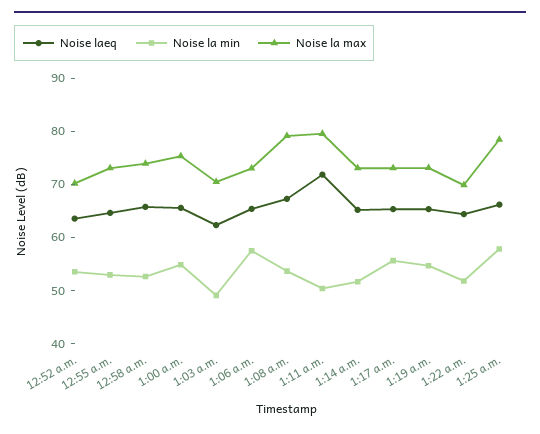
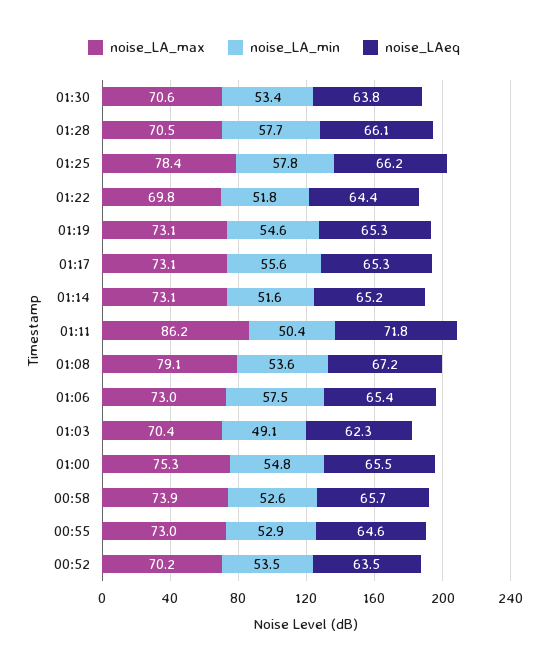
Noise la max, 1:11 a.m.: 80 -> 86.2
Noise la max, 01:30: none -> 70.6
Noise la min, 01:30: none -> 53.4
Noise laeq, 01:30: none -> 63.8
Noise la max, 01:28: none -> 70.5
Noise la min, 01:28: none -> 57.7
Noise laeq, 01:28: none -> 66.1

